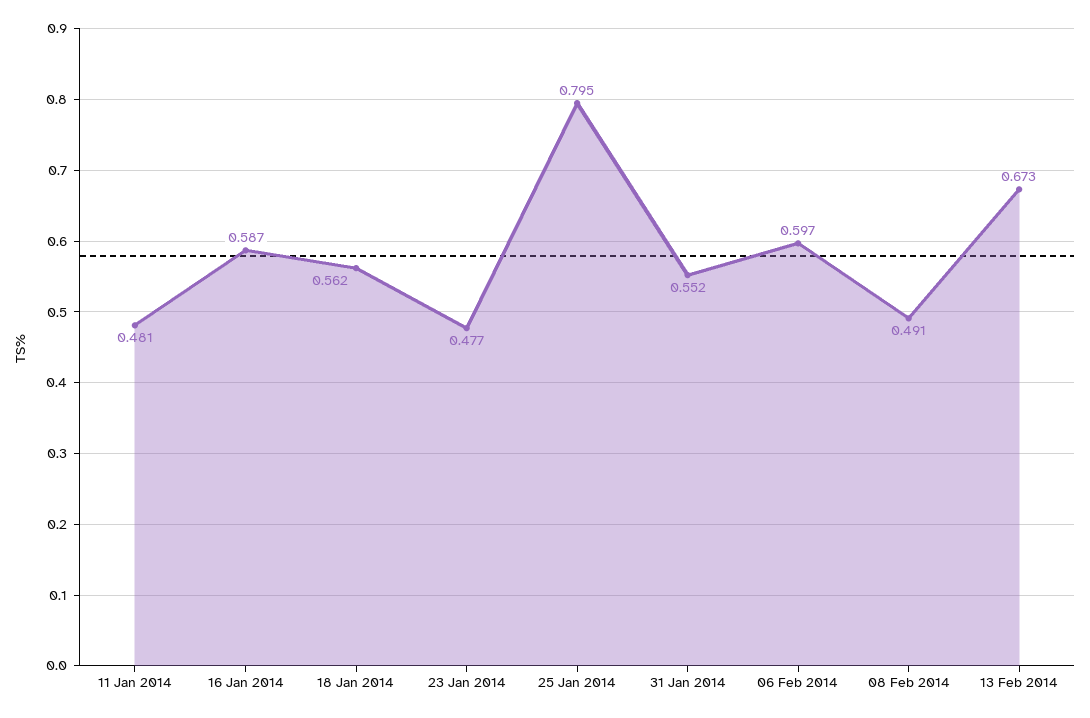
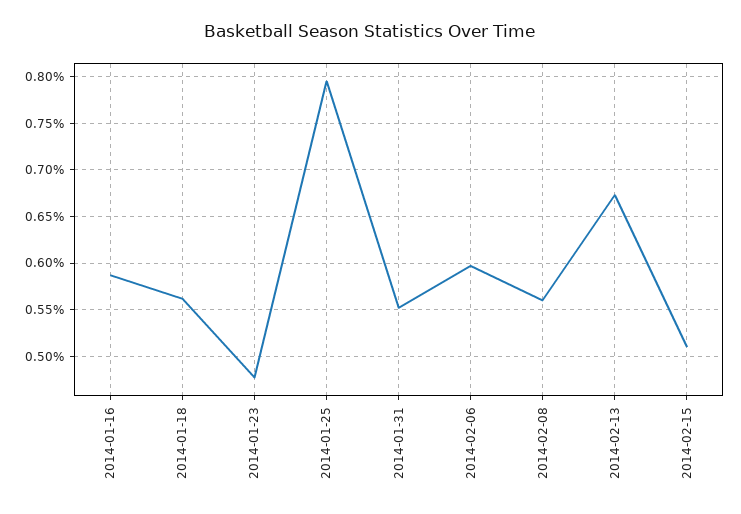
11 Jan 2014: 0.481 -> none
08 Feb 2014: 0.491 -> 0.56
2014-02-15: none -> 0.51

